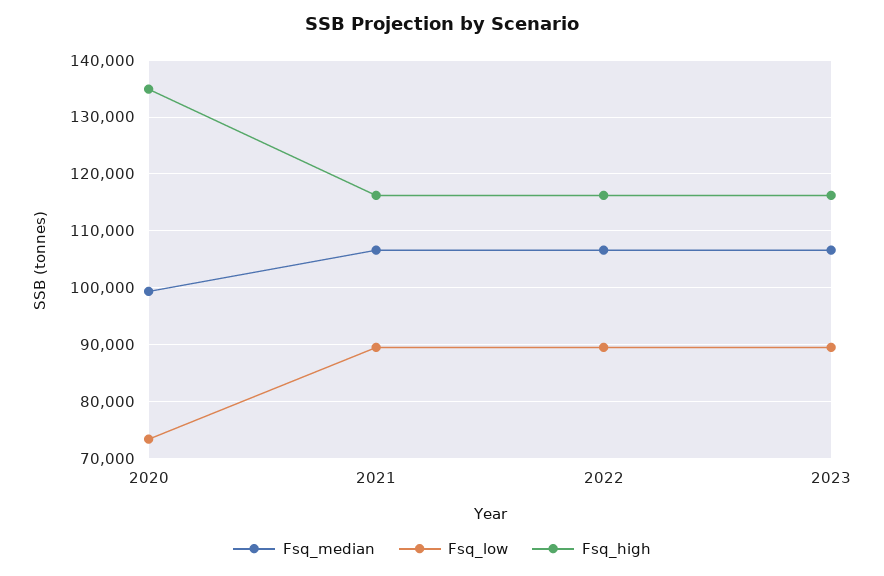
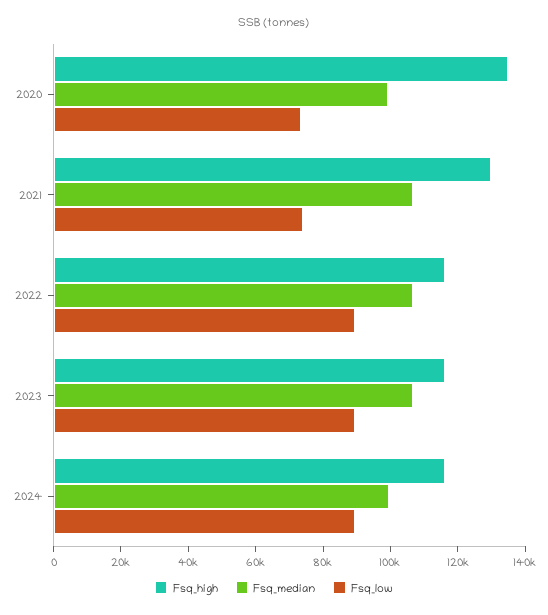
Fsq_low, 2021: 90000 -> 75000
Fsq_high, 2021: 116000 -> 130000
Fsq_high, 2024: none -> 115000
Fsq_median, 2024: none -> 100000
Fsq_low, 2024: none -> 90000

